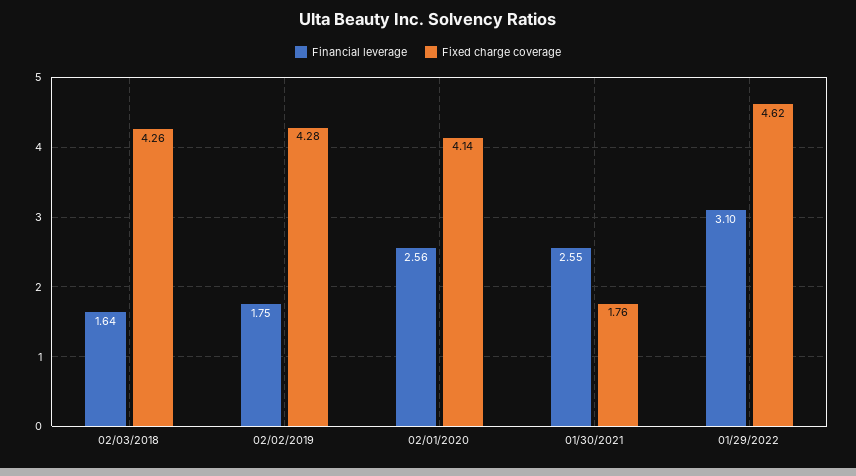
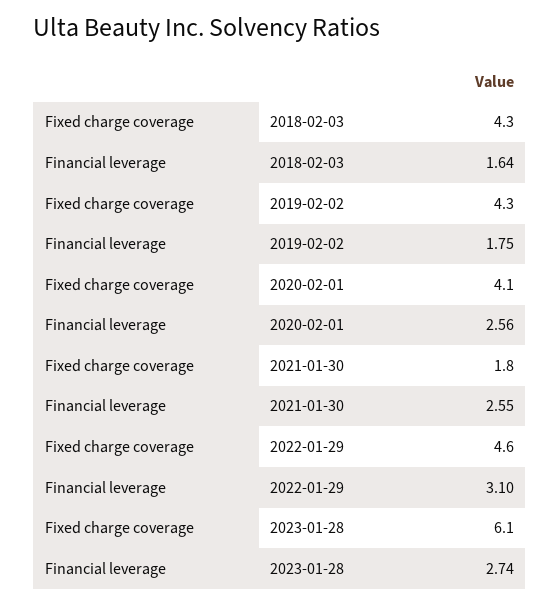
Fixed charge coverage, 2023-01-28: none -> 6.1
Financial leverage, 2023-01-28: none -> 2.74

